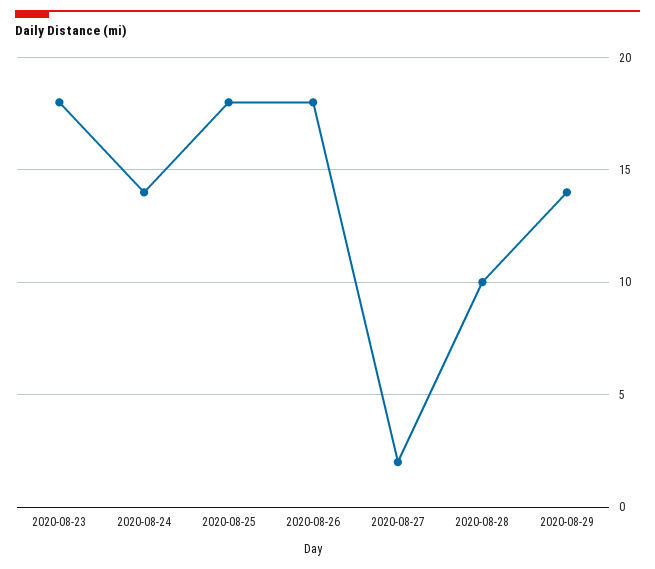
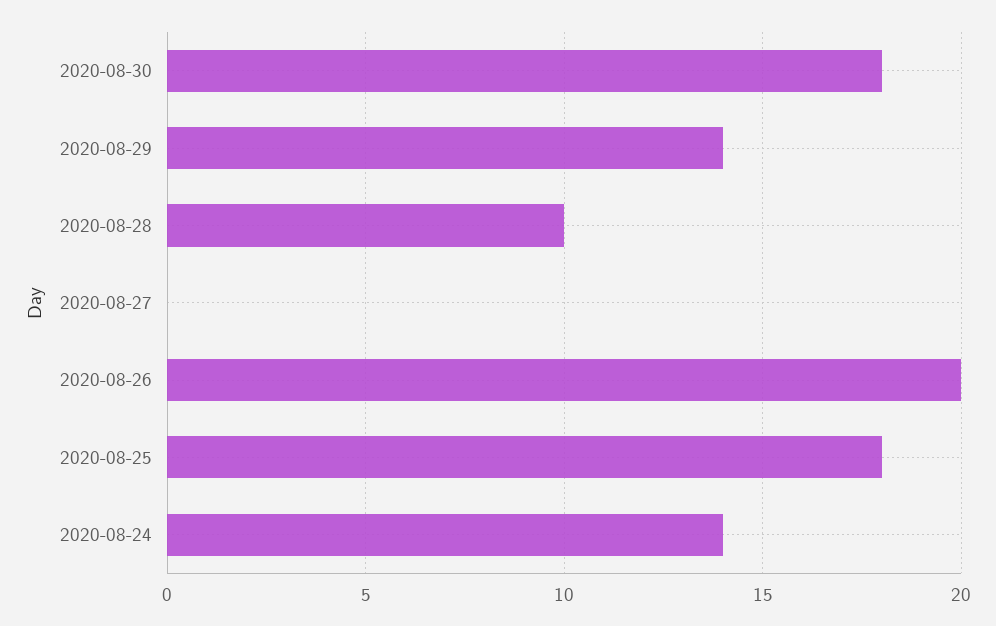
2020-08-23: 18 -> none
2020-08-26: 18 -> 20
2020-08-27: 2 -> 0
2020-08-30: none -> 18

